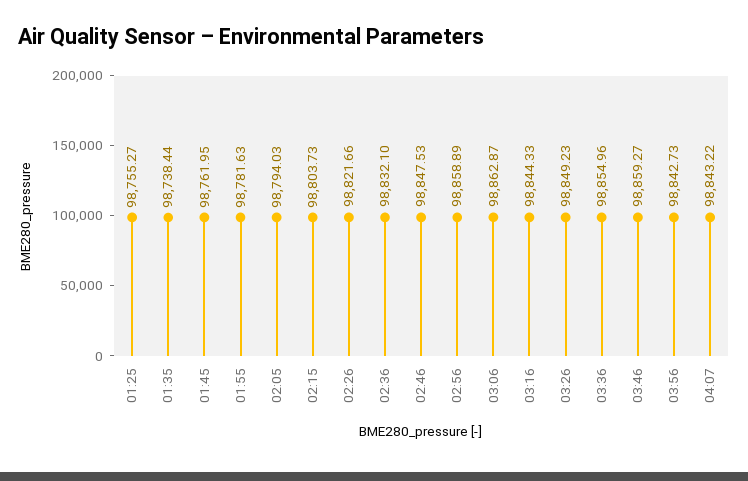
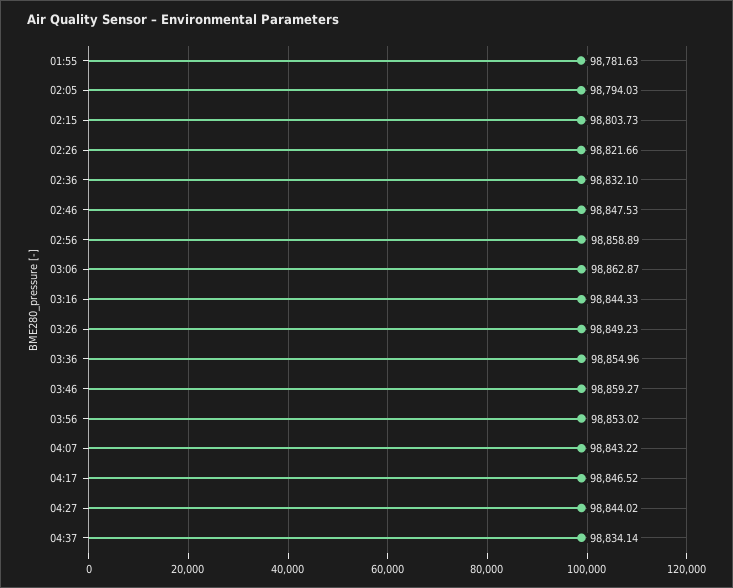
01:25: 98755.27 -> none
01:35: 98738.44 -> none
01:45: 98761.95 -> none
03:56: 98842.73 -> 98853.02
04:17: none -> 98846.52
04:27: none -> 98844.02
04:37: none -> 98834.14

